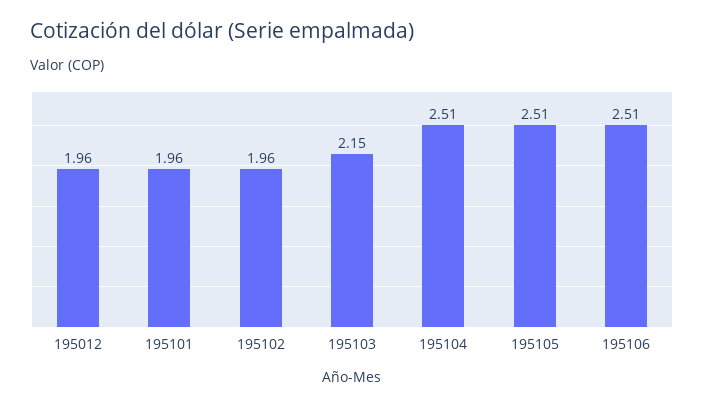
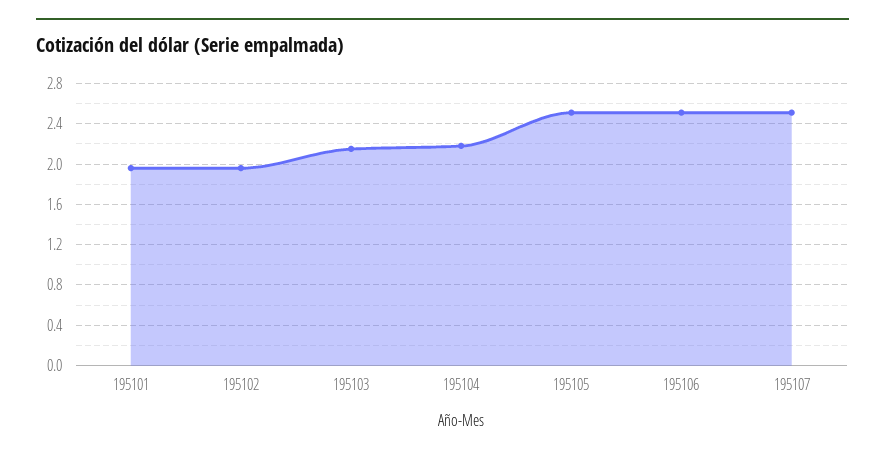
195012: 1.96 -> none
195104: 2.51 -> 2.2
195107: none -> 2.5

